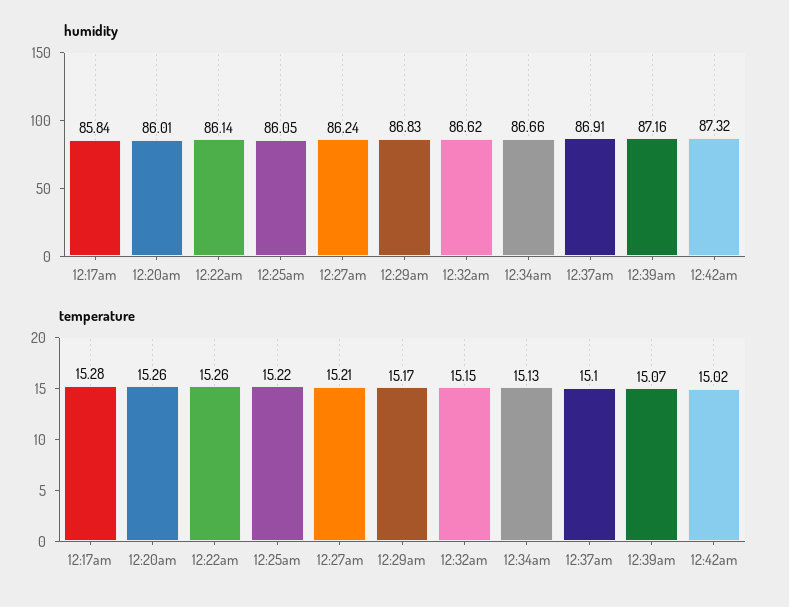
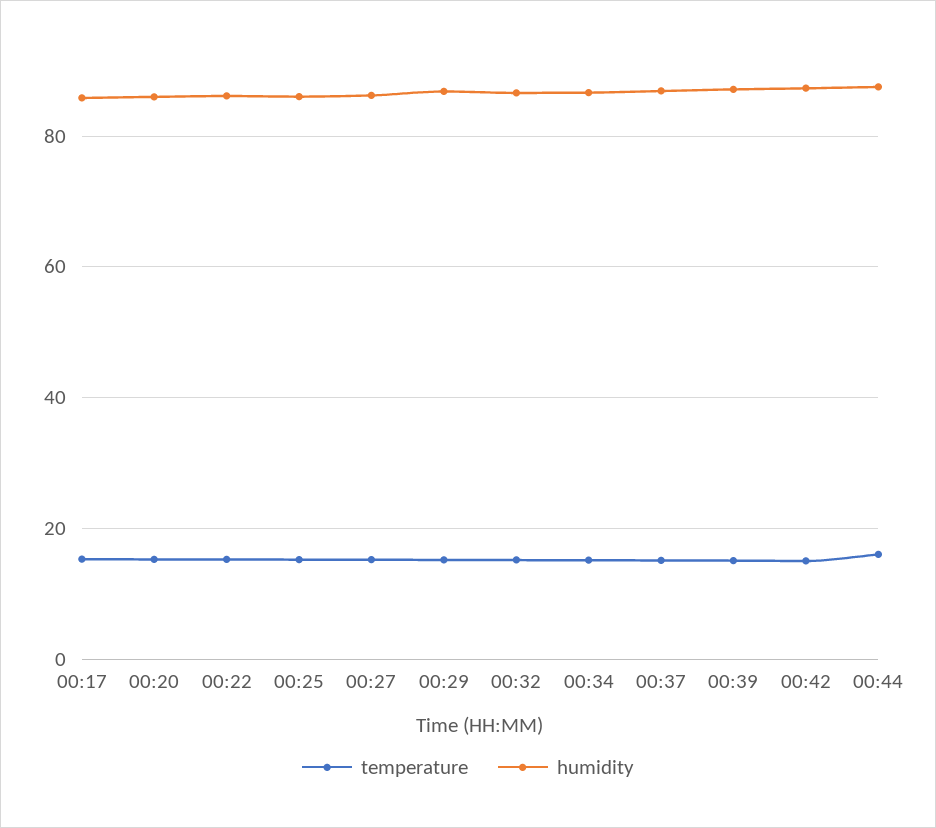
temperature, 00:44: none -> 16
humidity, 00:44: none -> 88

